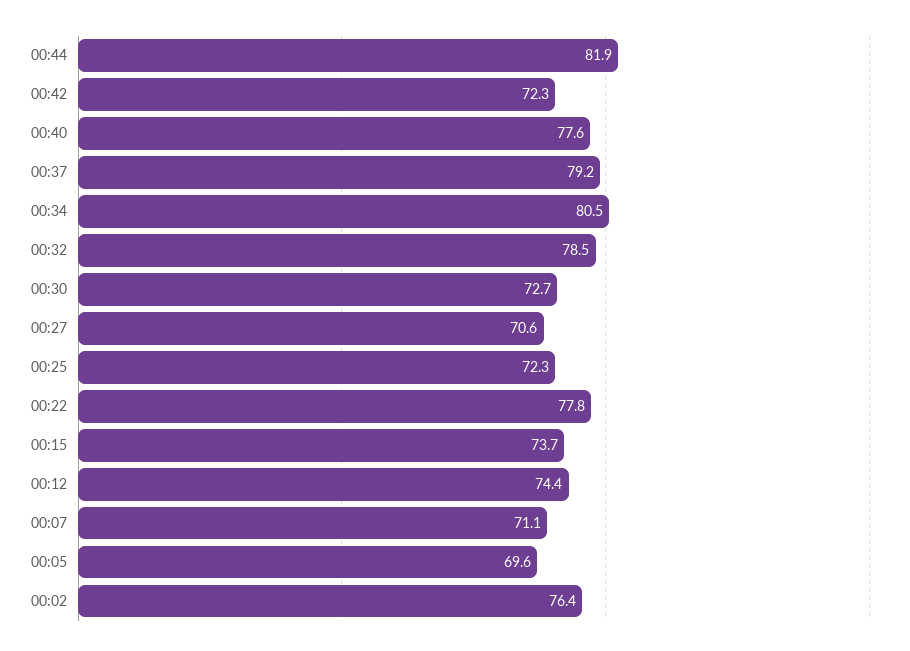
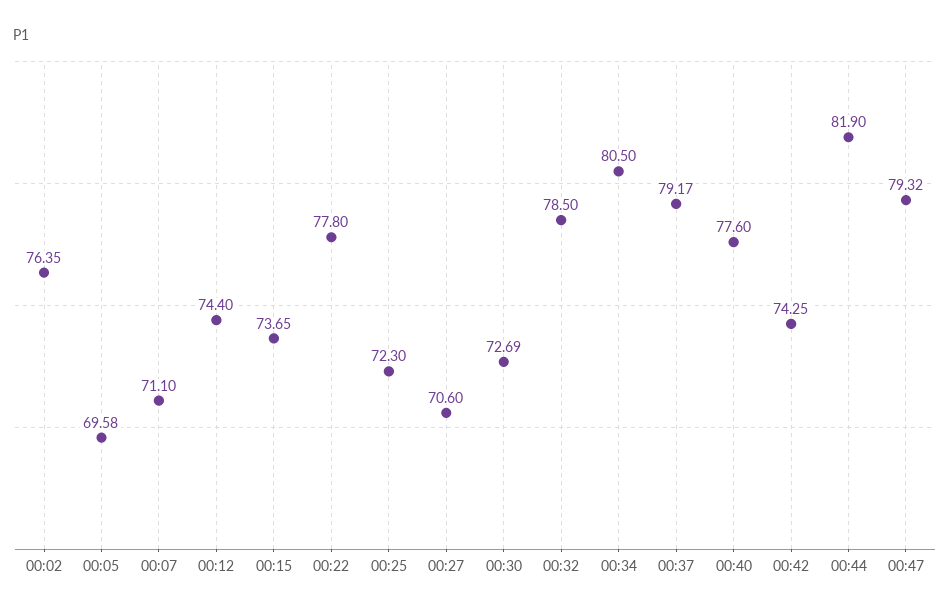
00:42: 72.3 -> 74.25
00:47: none -> 79.32

